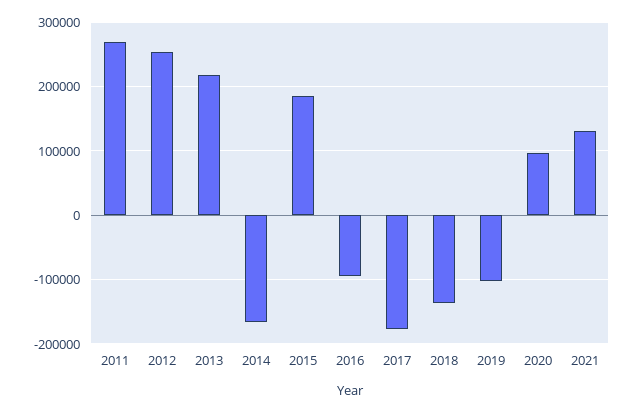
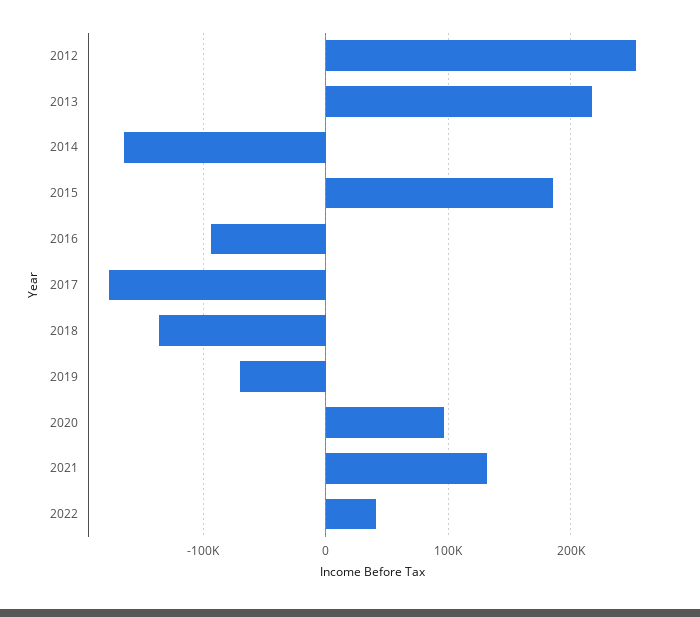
2011: 270000 -> none
2019: -100000 -> -70000
2022: none -> 40000

